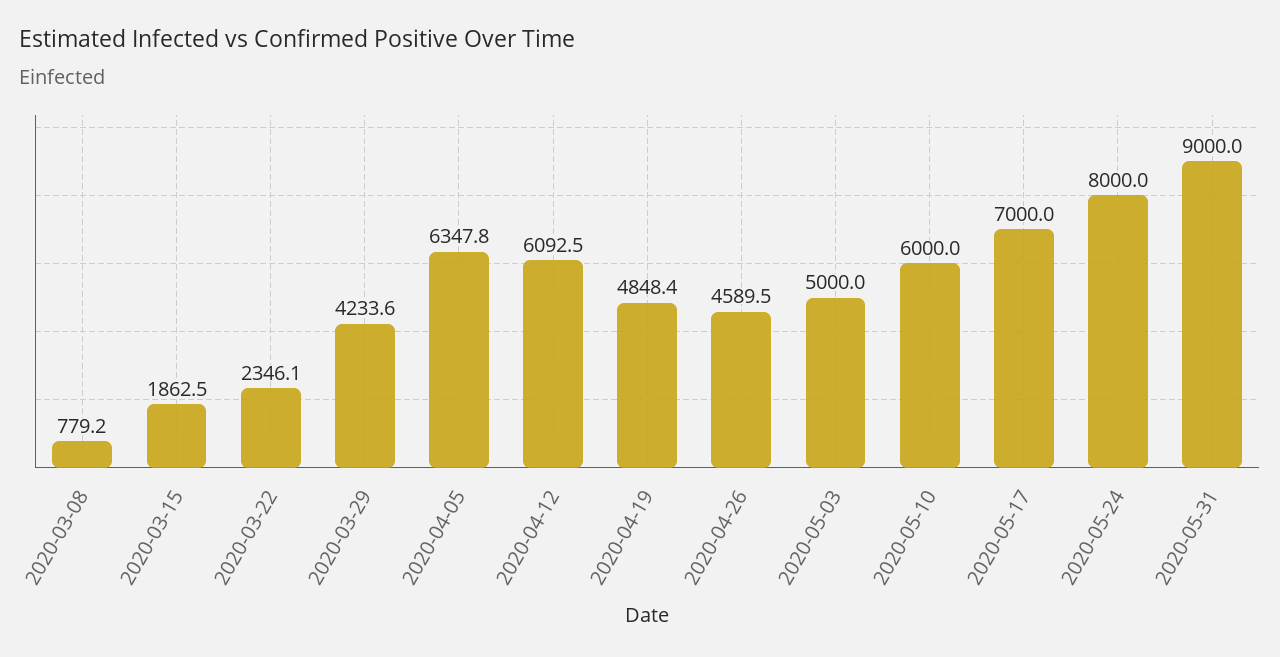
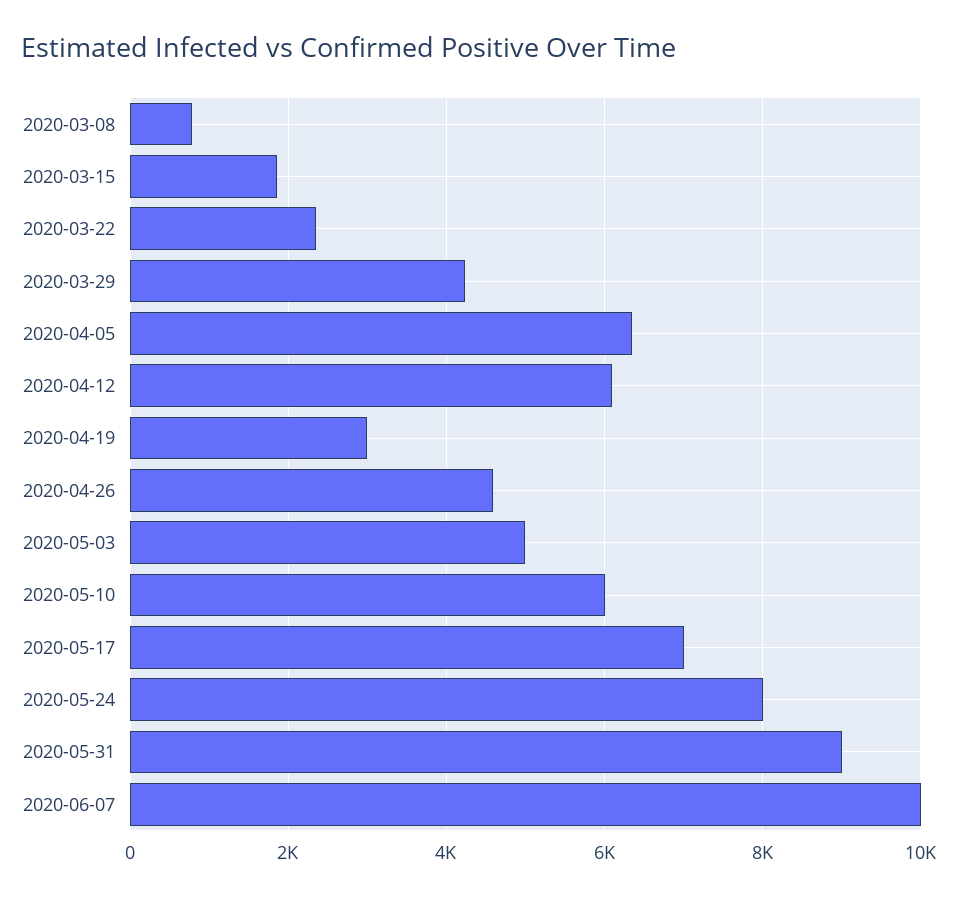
2020-04-19: 4848.4 -> 3000
2020-06-07: none -> 10000

